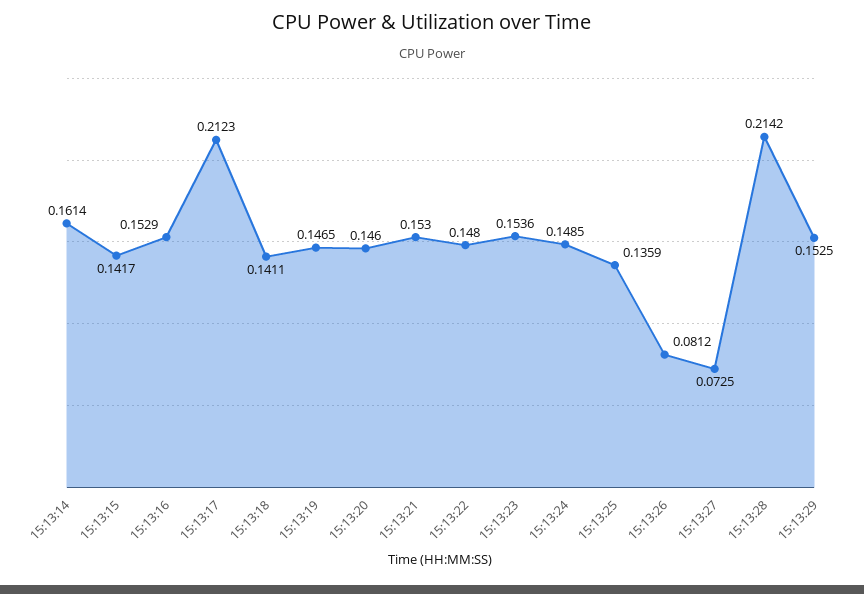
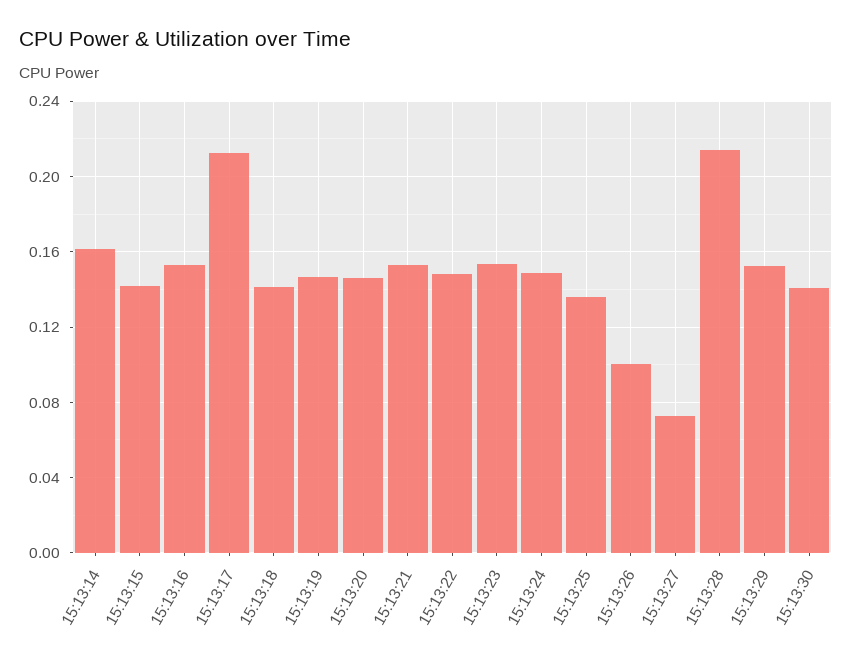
15:13:26: 0.0812 -> 0.1
15:13:30: none -> 0.14

